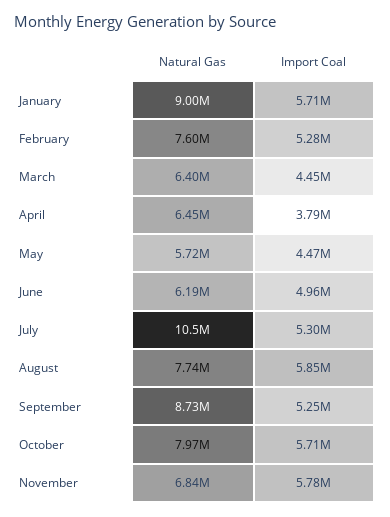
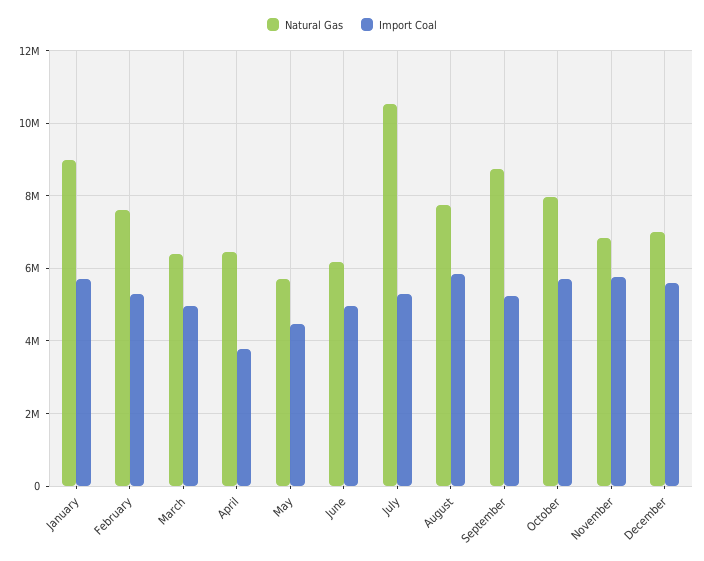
Import Coal, March: 4450000 -> 5000000
Natural Gas, December: none -> 7000000
Import Coal, December: none -> 5600000

